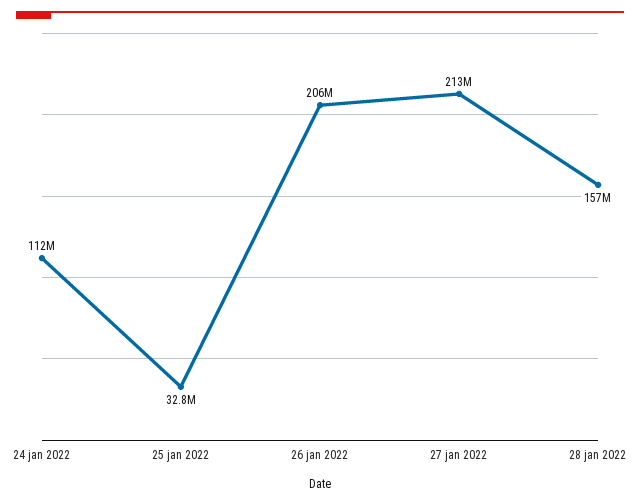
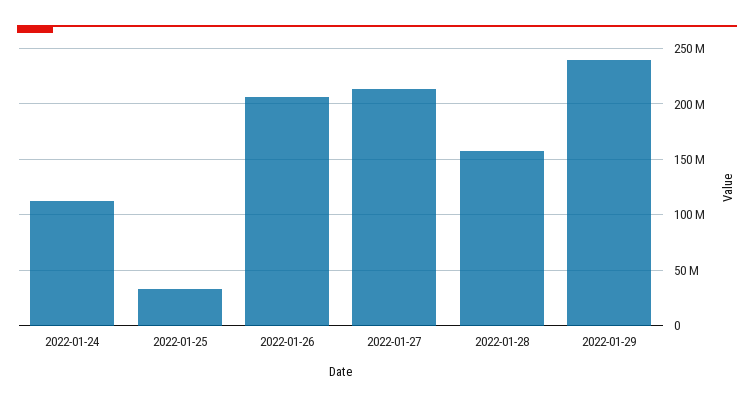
2022-01-29: none -> 240000000

